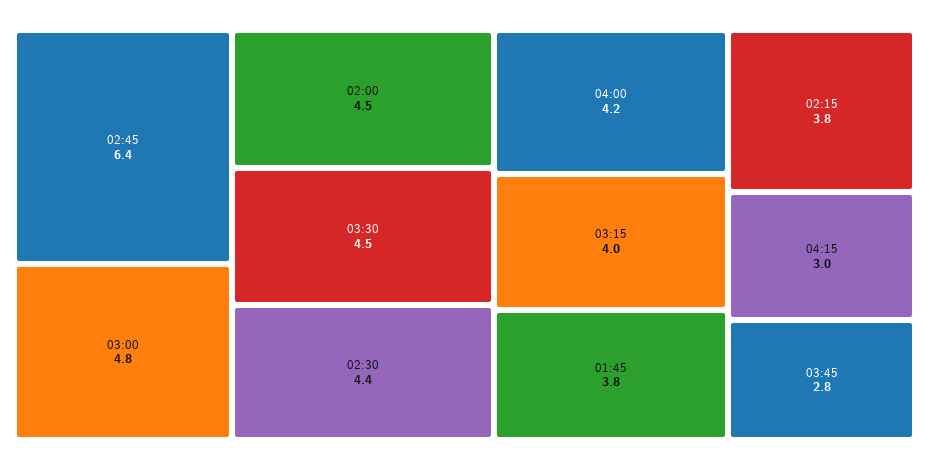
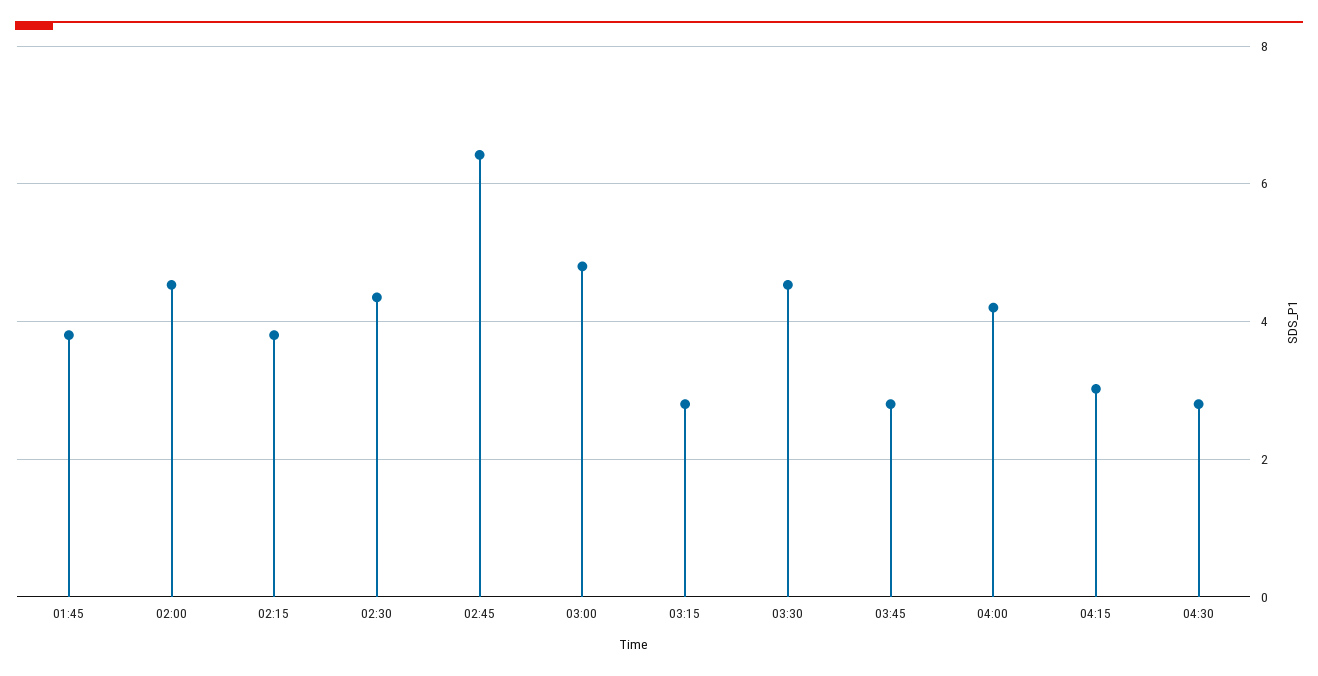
03:15: 4 -> 2.8
04:30: none -> 2.8

